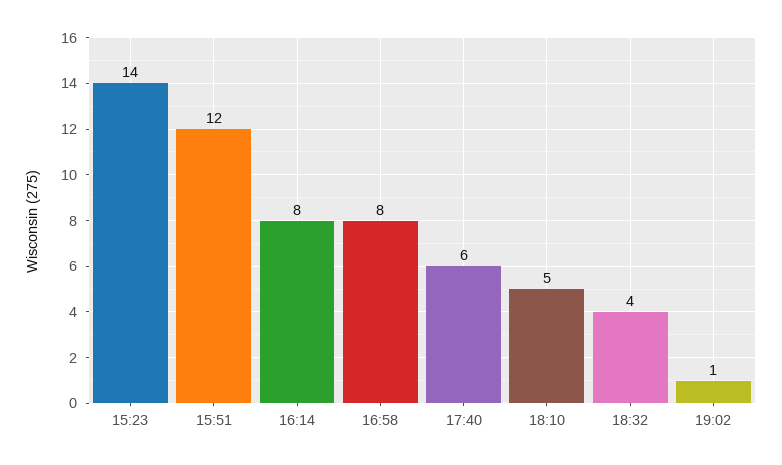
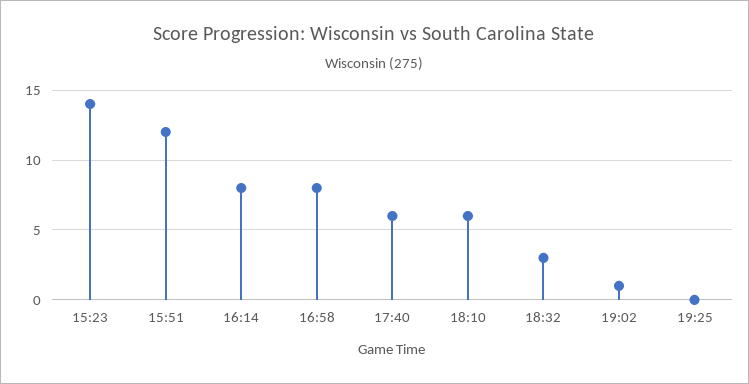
18:10: 5 -> 6
18:32: 4 -> 3
19:25: none -> 0

